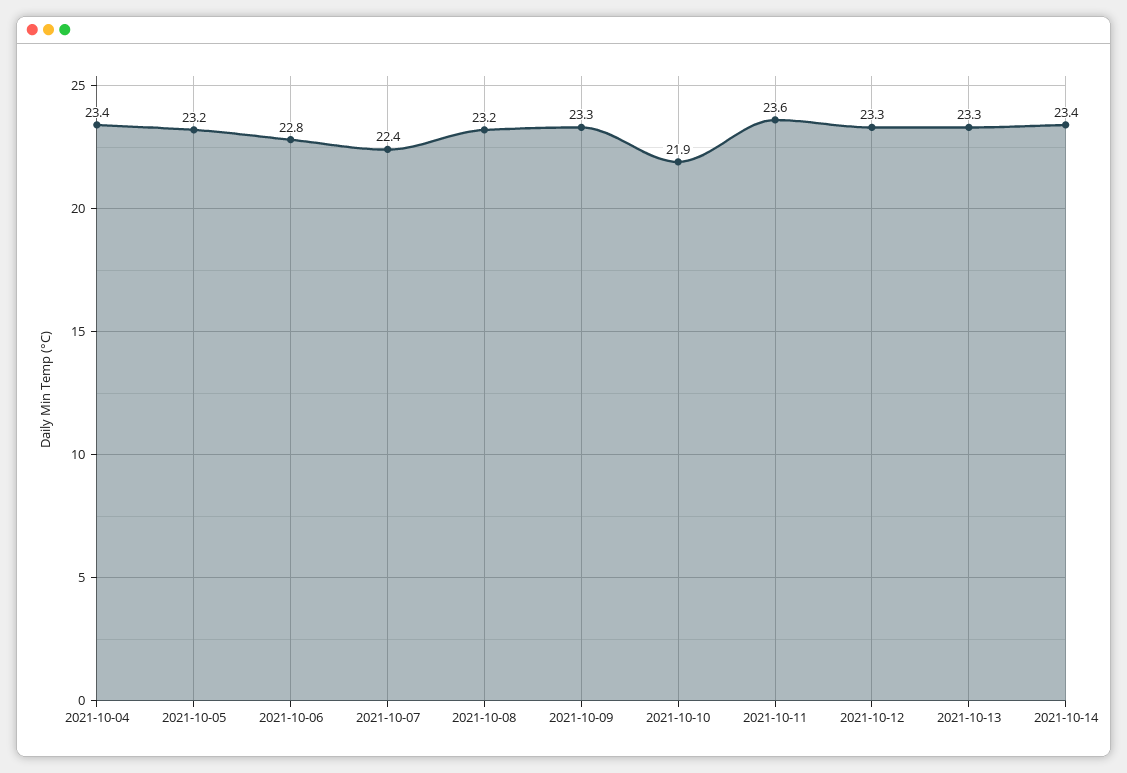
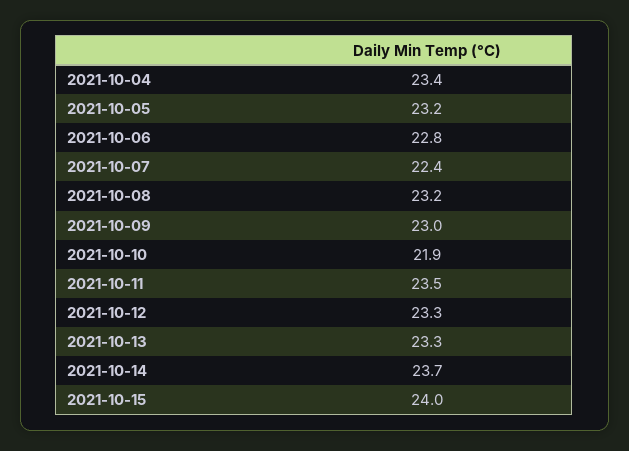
2021-10-09: 23.3 -> 23
2021-10-11: 23.6 -> 23.5
2021-10-14: 23.4 -> 23.7
2021-10-15: none -> 24

